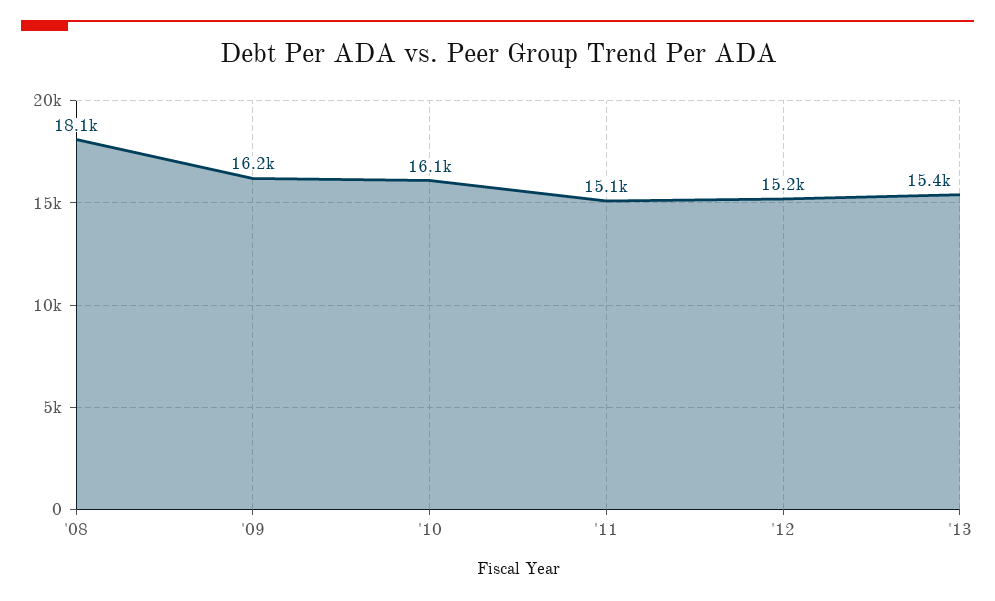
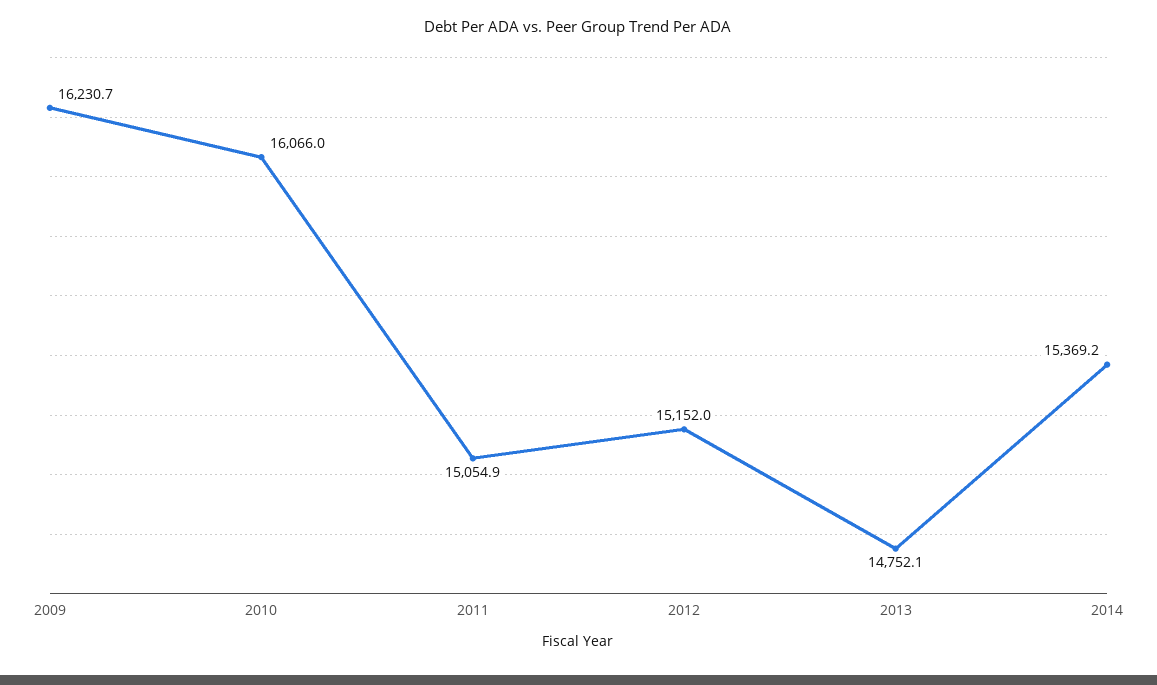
'08: 18100 -> none
'13: 15400 -> 14752.1
2014: none -> 15369.2

